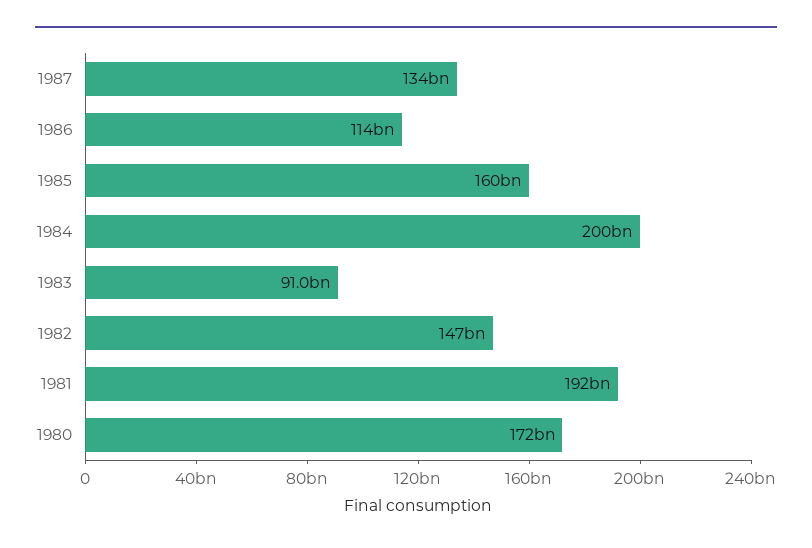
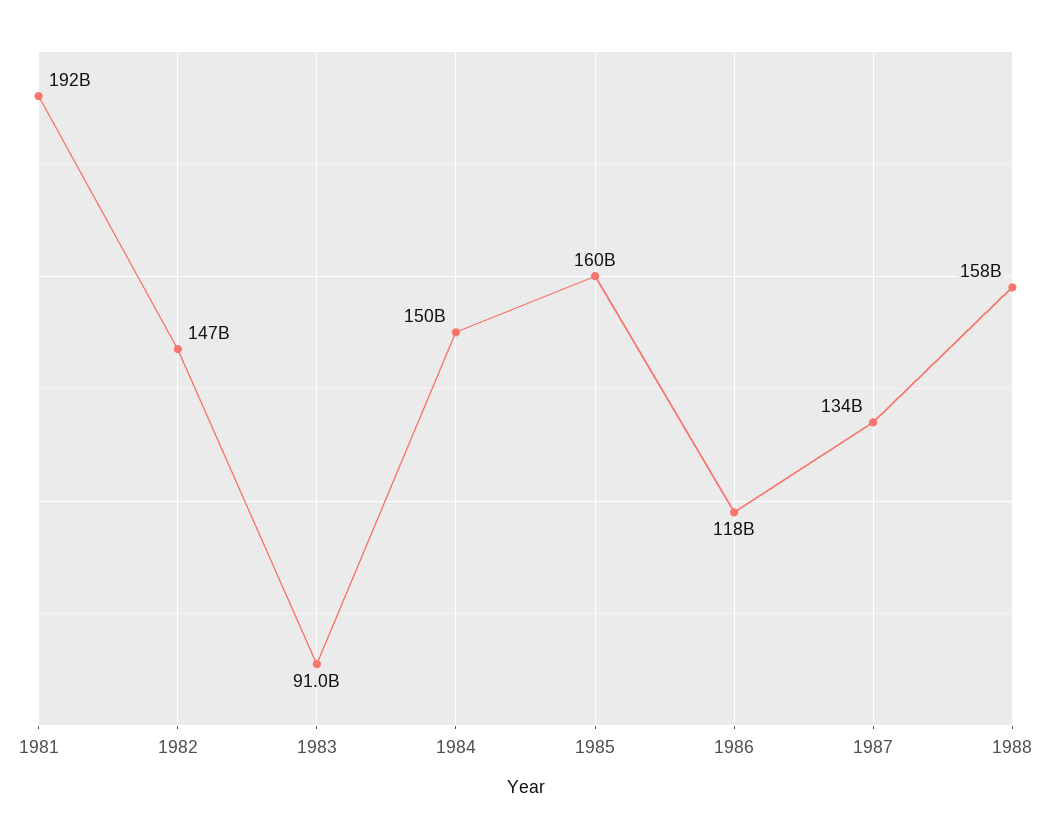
1986: 114000000000 -> 118000000000
1984: 200000000000 -> 150000000000
1980: 172000000000 -> none
1988: none -> 158000000000

